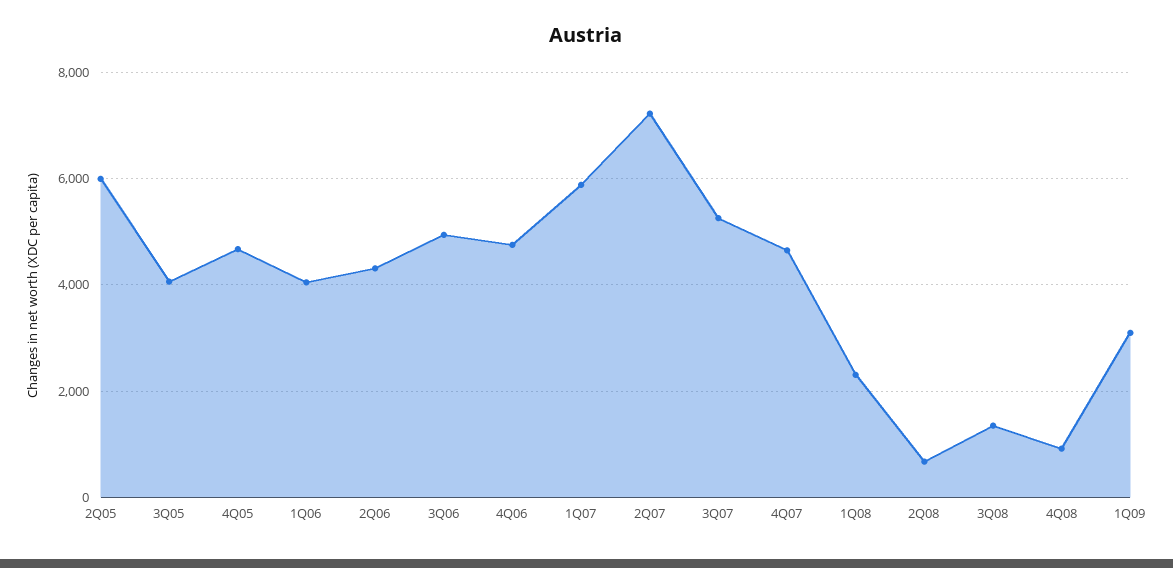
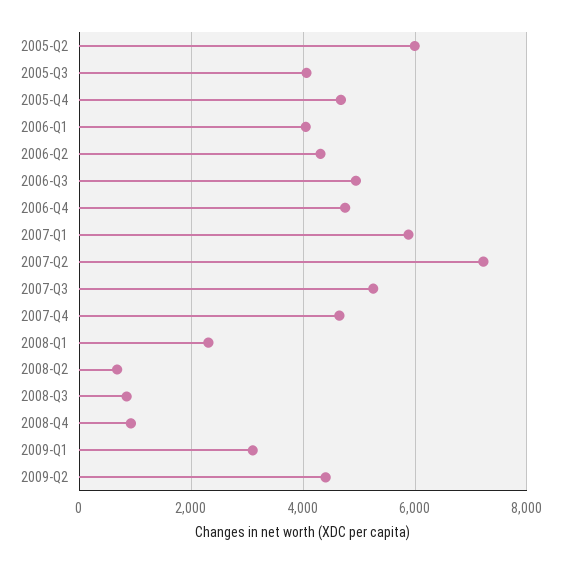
3Q08: 1400 -> 800
2009-Q2: none -> 4400

